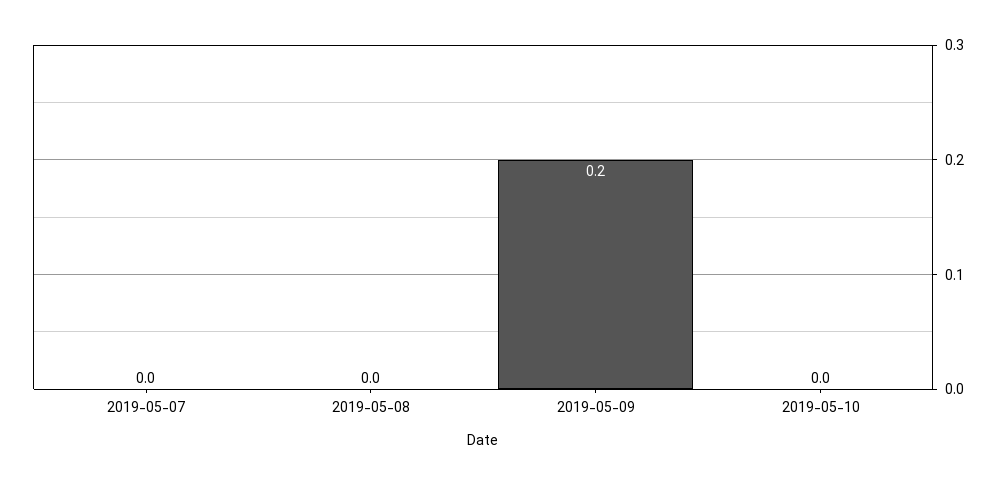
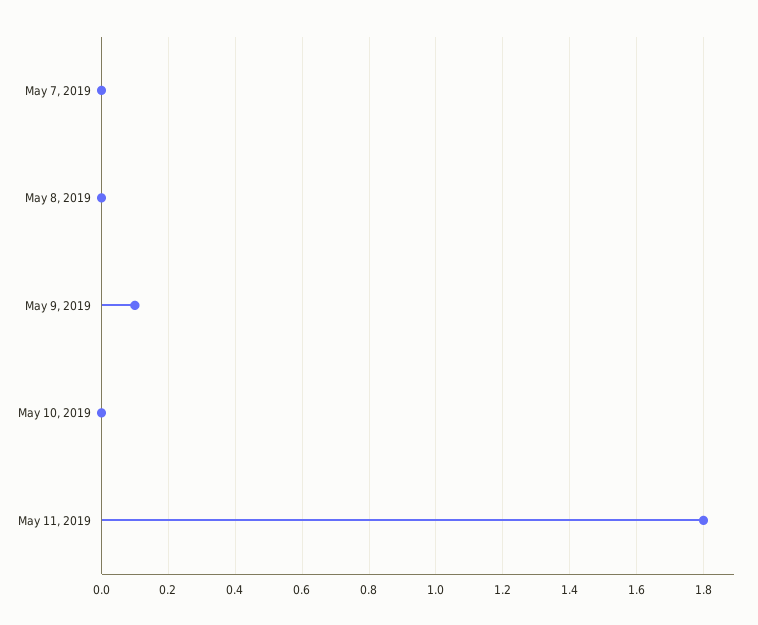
2019-05-09: 0.2 -> 0.1
May 11, 2019: none -> 1.8

